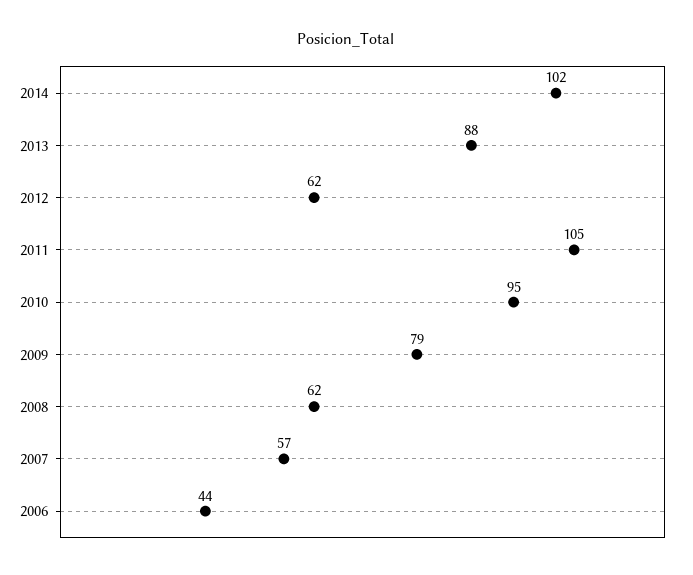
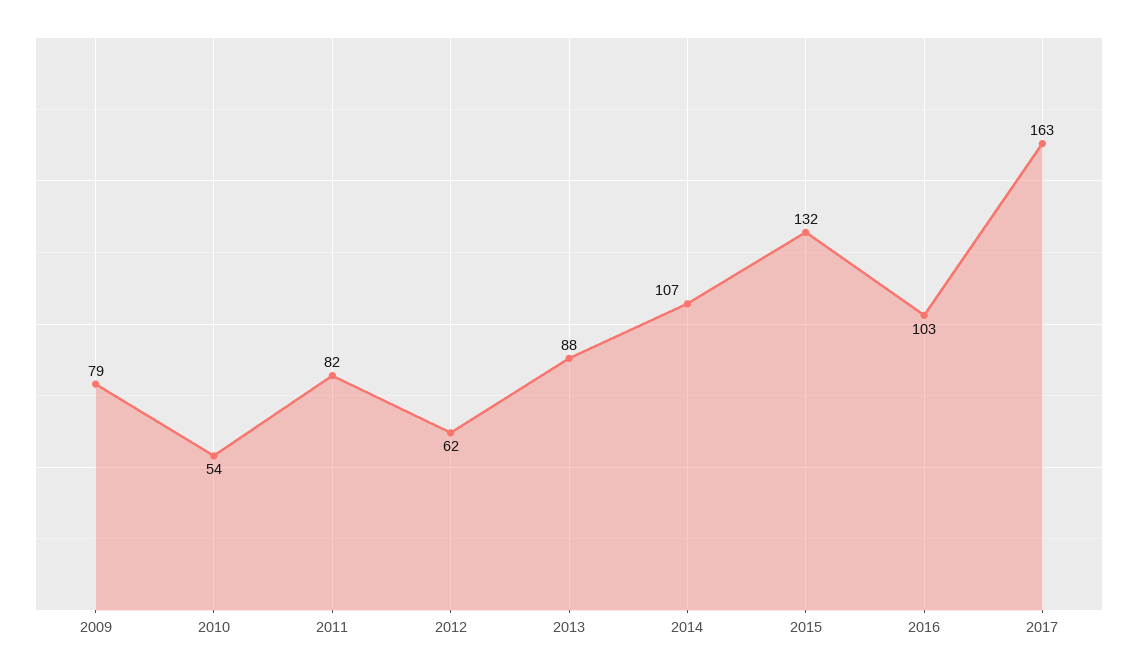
2014: 102 -> 107
2011: 105 -> 82
2010: 95 -> 54
2008: 62 -> none
2007: 57 -> none
2006: 44 -> none
2015: none -> 132
2016: none -> 103
2017: none -> 163

